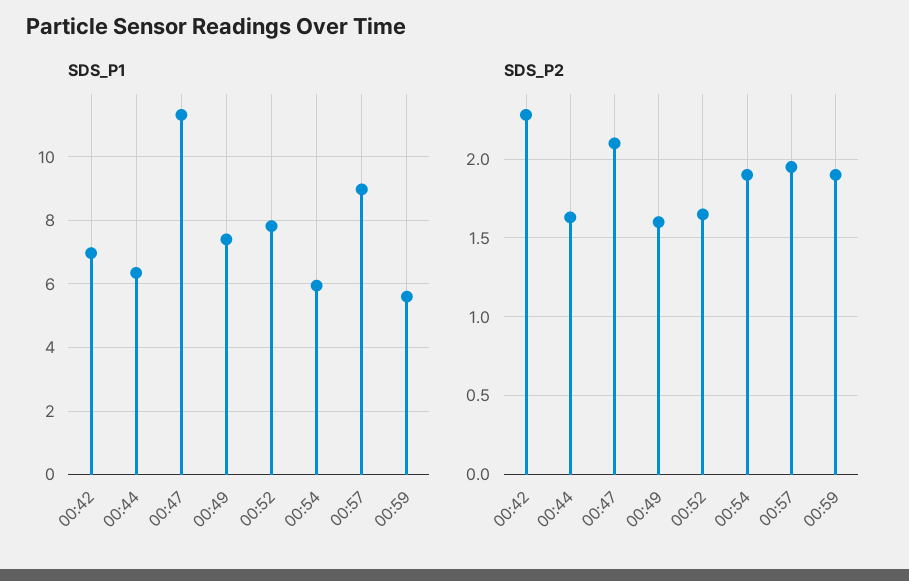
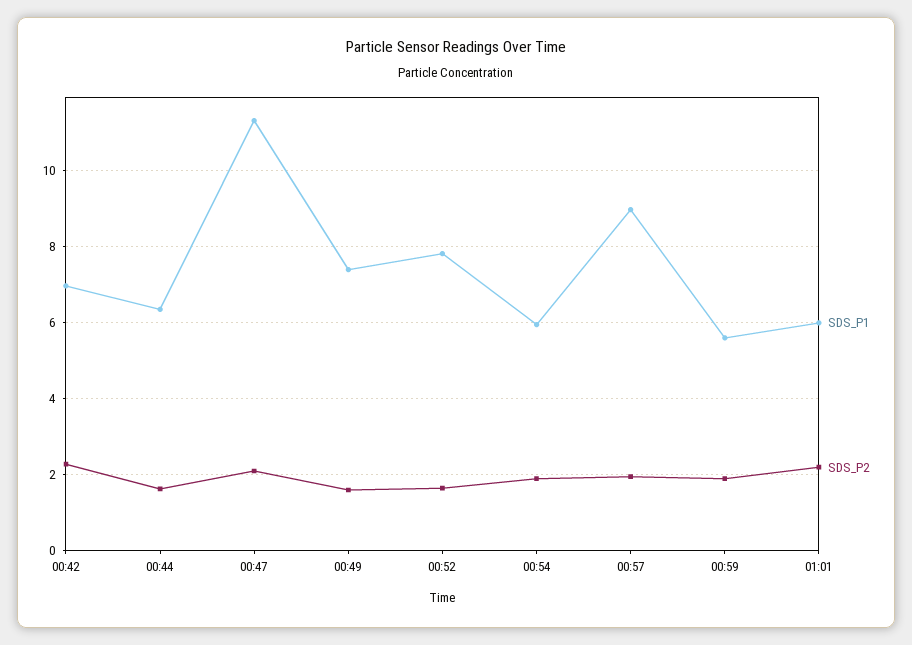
SDS_P1, 01:01: none -> 6
SDS_P2, 01:01: none -> 2.2

